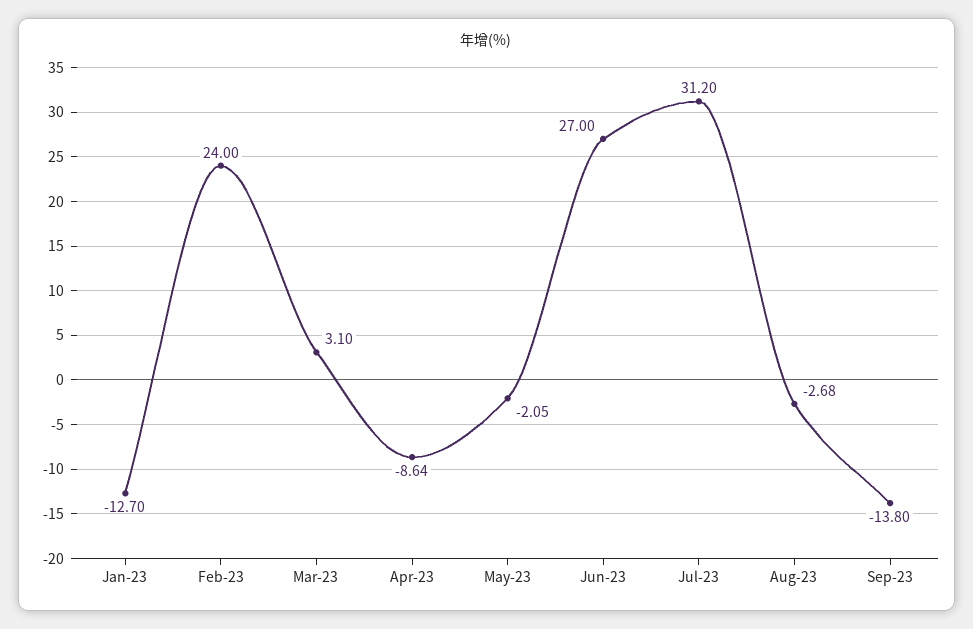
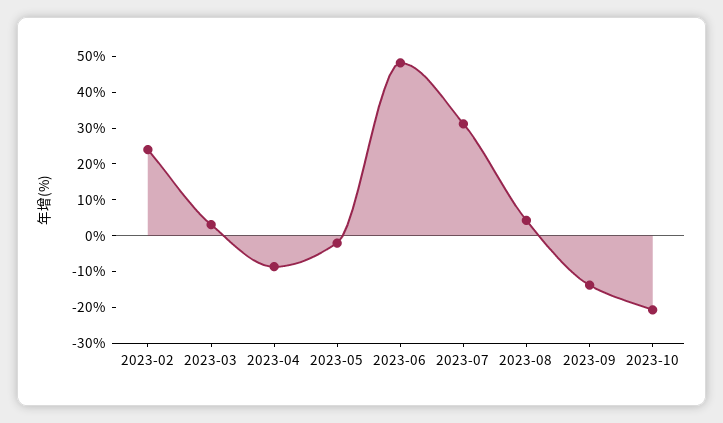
Jan-23: -12.7 -> none
Jun-23: 27 -> 47.5
Aug-23: -2.68 -> 5
2023-10: none -> -20

